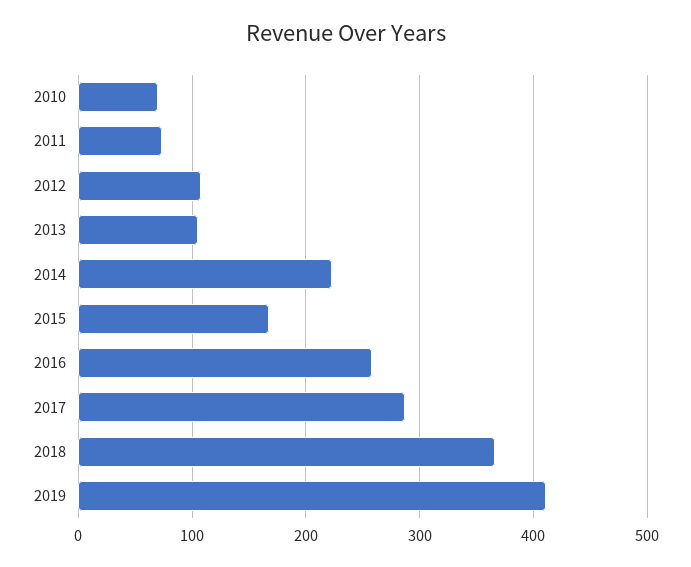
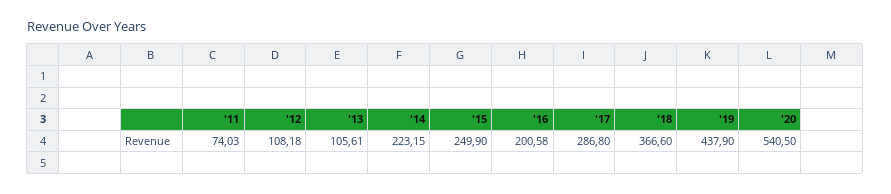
2010: 70 -> none
2015: 170 -> 249.9
2016: 260 -> 200.58
2019: 410 -> 437.9
'20: none -> 540.5

